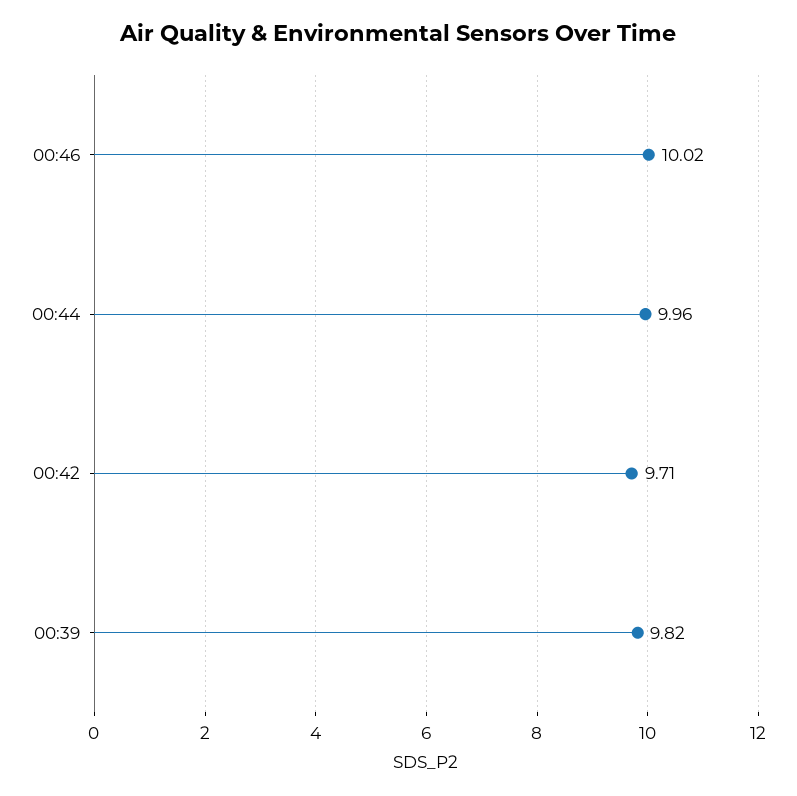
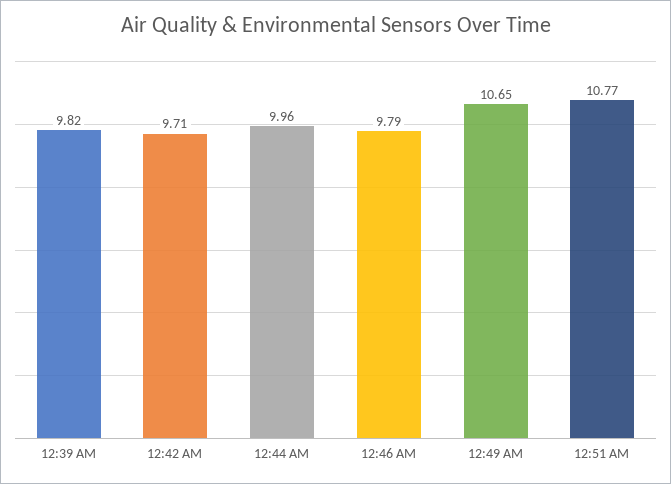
00:46: 10.02 -> 9.79
12:49 AM: none -> 10.65
12:51 AM: none -> 10.77

